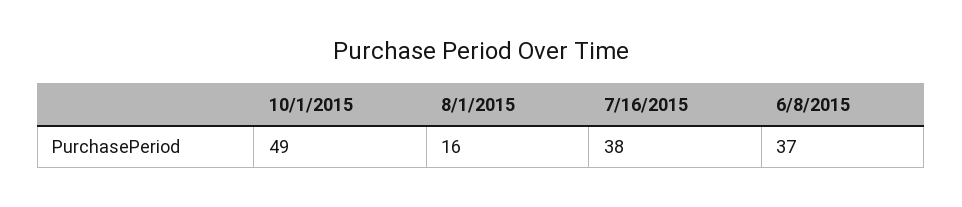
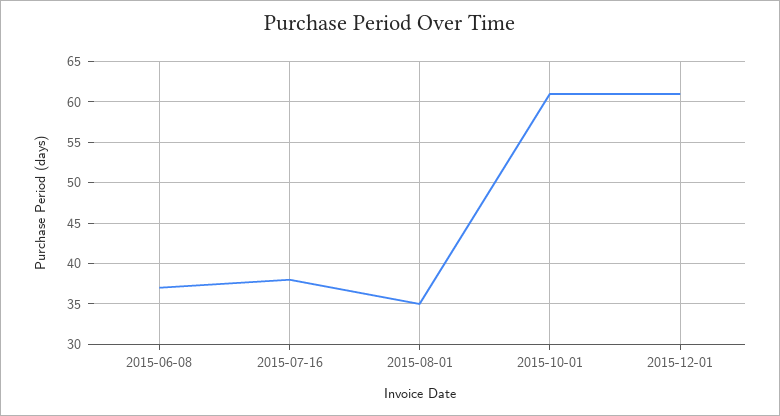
10/1/2015: 49 -> 61
8/1/2015: 16 -> 35
2015-12-01: none -> 61

